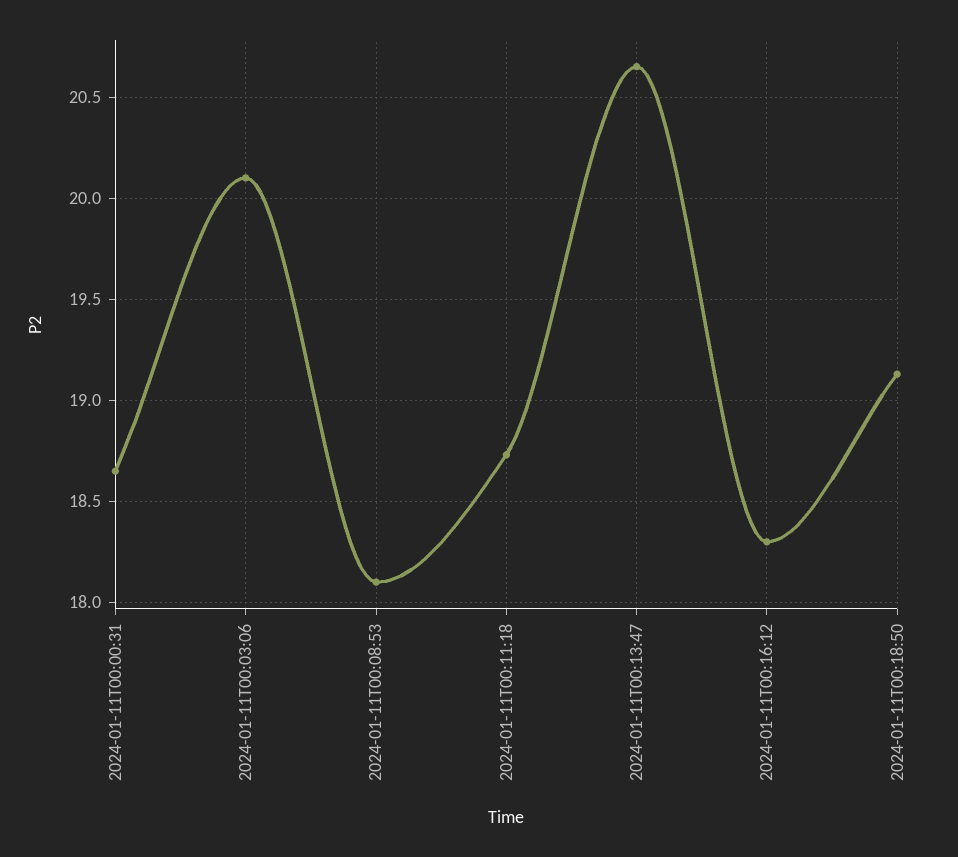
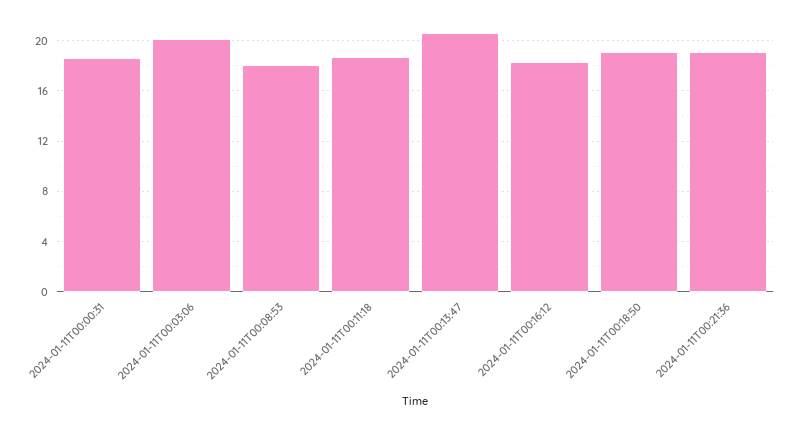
2024-01-11T00:21:36: none -> 19

